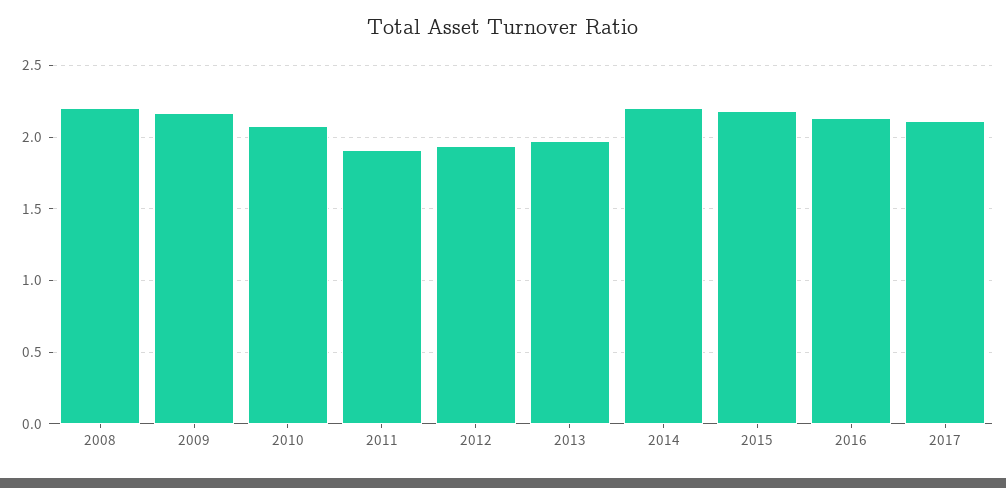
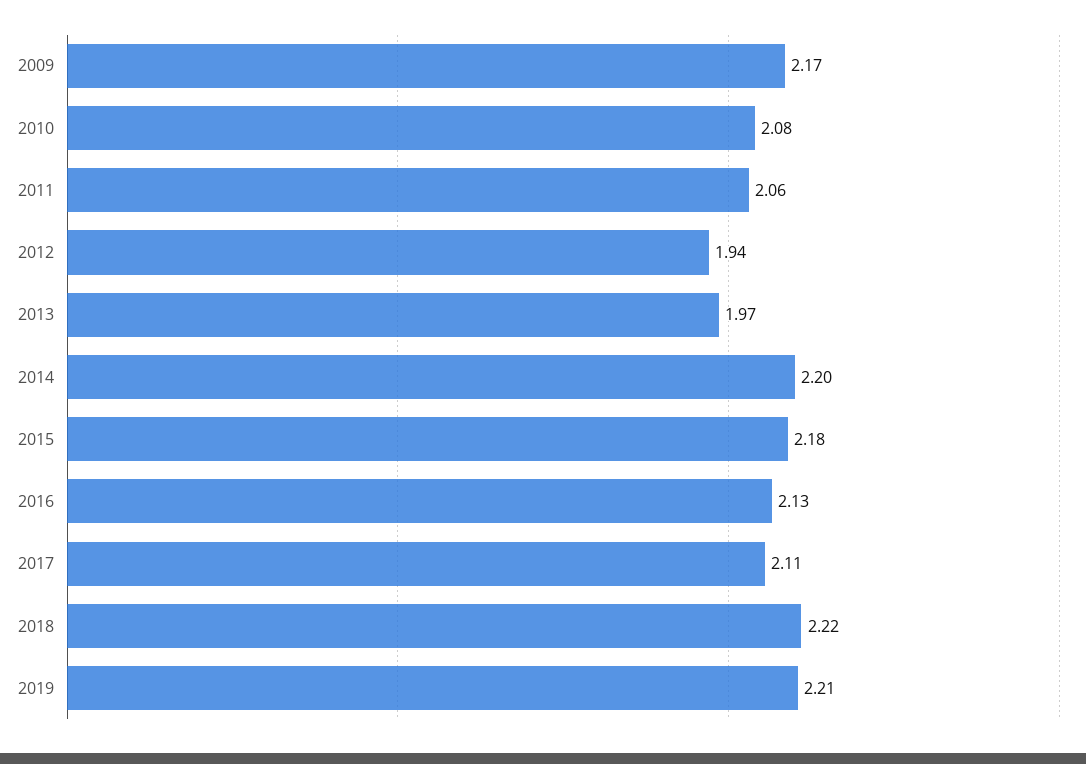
2008: 2.2 -> none
2011: 1.9 -> 2.06
2018: none -> 2.22
2019: none -> 2.21

